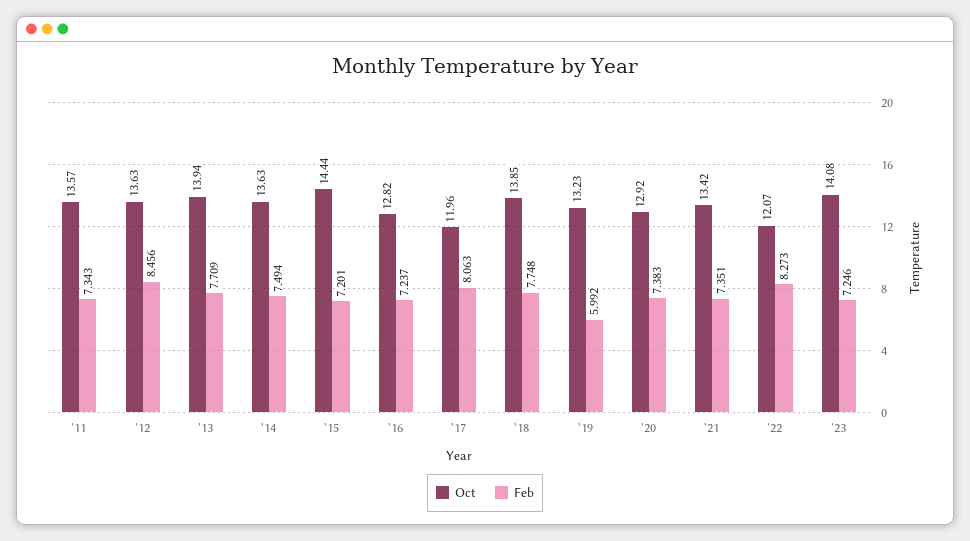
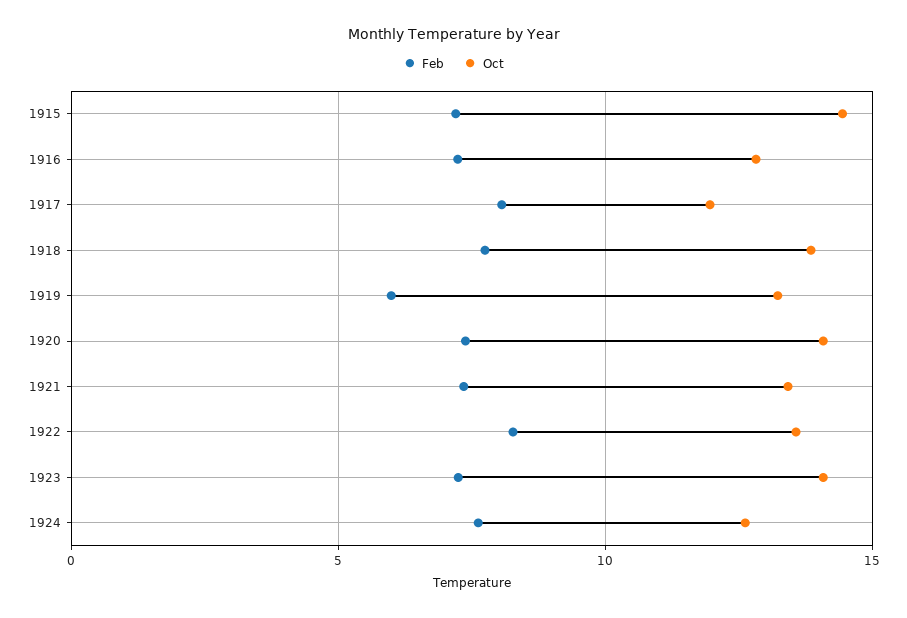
Oct, '11: 13.57 -> none
Feb, '11: 7.343 -> none
Oct, '12: 13.63 -> none
Feb, '12: 8.456 -> none
Oct, '13: 13.94 -> none
Feb, '13: 7.709 -> none
Oct, '14: 13.63 -> none
Feb, '14: 7.494 -> none
Oct, '20: 12.92 -> 14
Oct, '22: 12.07 -> 13.5
Feb, 1924: none -> 7.5
Oct, 1924: none -> 12.5

